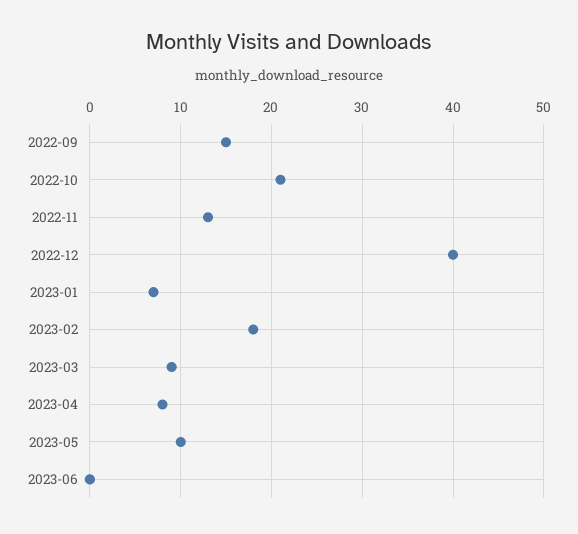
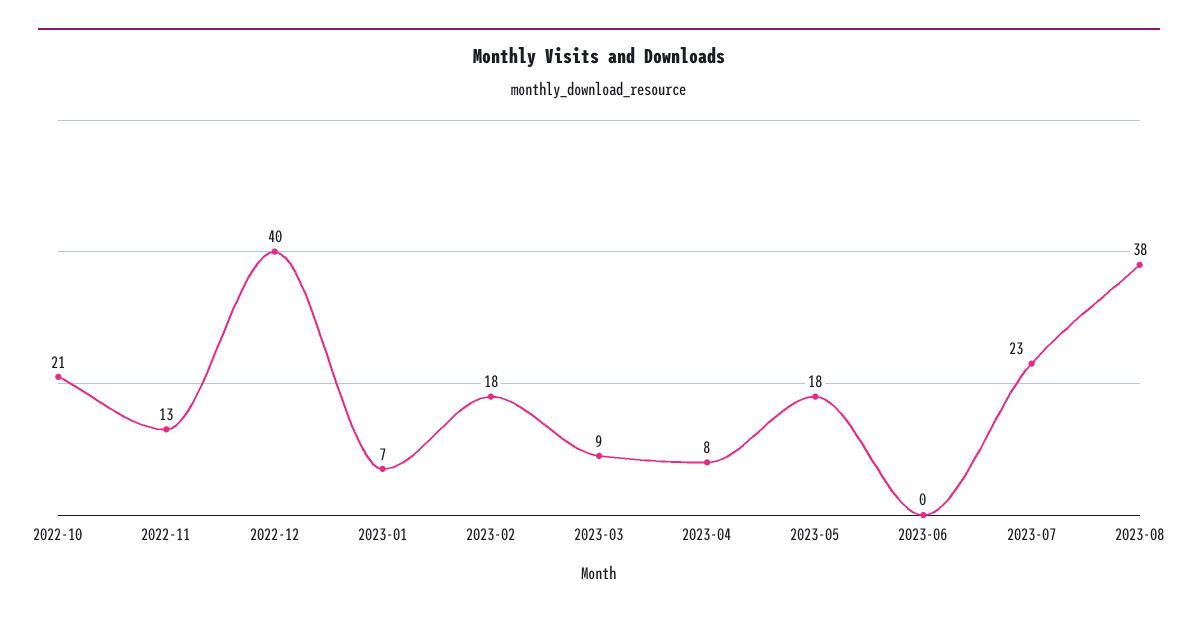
2022-09: 15 -> none
2023-05: 10 -> 18
2023-07: none -> 23
2023-08: none -> 38

